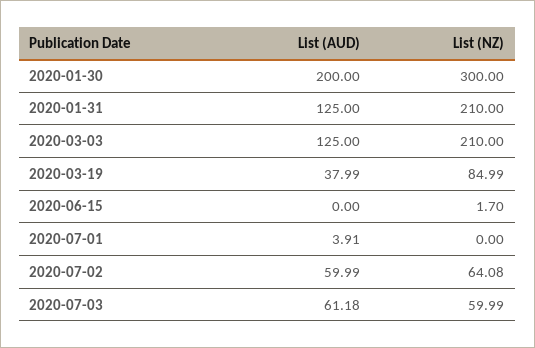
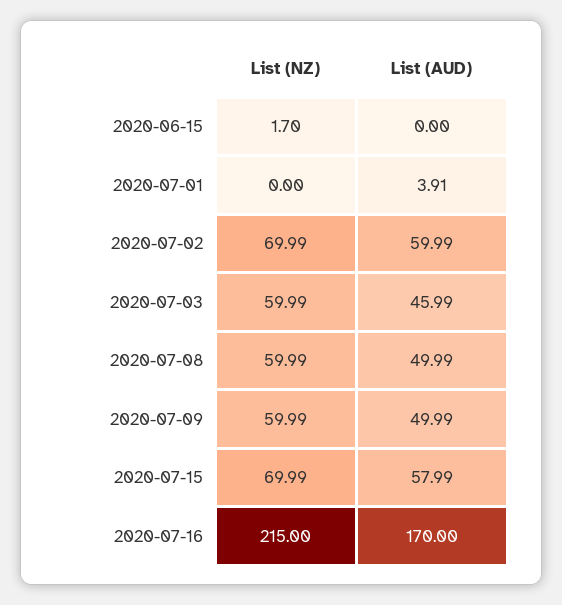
List (AUD), 2020-01-30: 200 -> none
List (NZ), 2020-01-30: 300 -> none
List (AUD), 2020-01-31: 125 -> none
List (NZ), 2020-01-31: 210 -> none
List (AUD), 2020-03-03: 125 -> none
List (NZ), 2020-03-03: 210 -> none
List (AUD), 2020-03-19: 37.99 -> none
List (NZ), 2020-03-19: 84.99 -> none
List (NZ), 2020-07-02: 64.08 -> 69.99
List (AUD), 2020-07-03: 61.18 -> 45.99
List (NZ), 2020-07-08: none -> 59.99
List (AUD), 2020-07-08: none -> 49.99
List (NZ), 2020-07-09: none -> 59.99
List (AUD), 2020-07-09: none -> 49.99
List (NZ), 2020-07-15: none -> 69.99
List (AUD), 2020-07-15: none -> 57.99
List (NZ), 2020-07-16: none -> 215
List (AUD), 2020-07-16: none -> 170

